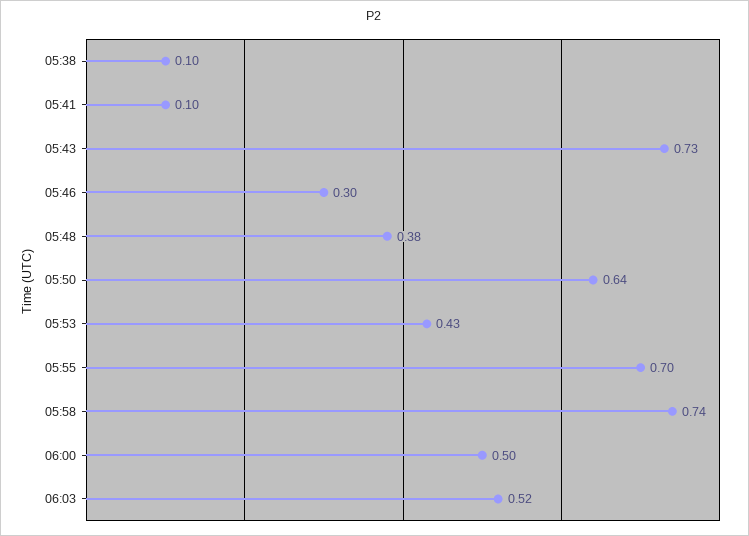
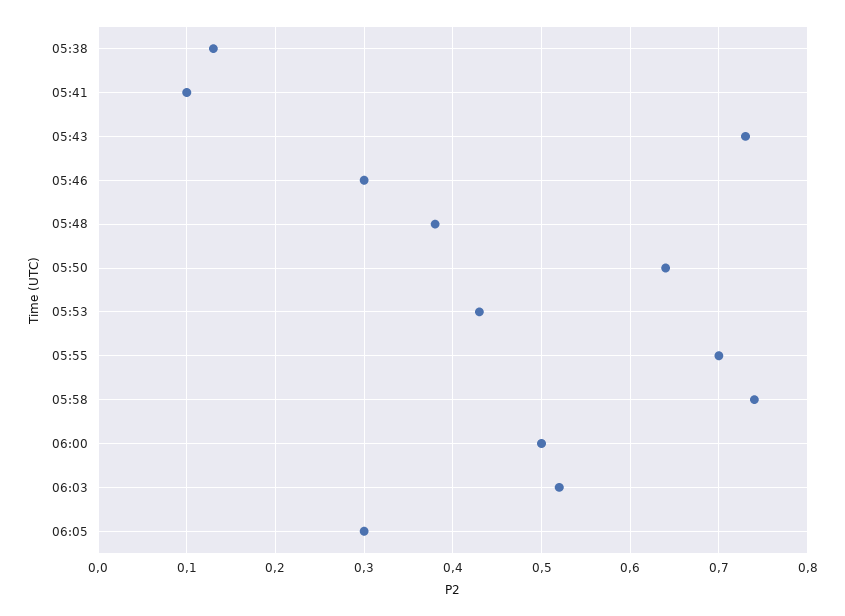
05:38: 0.1 -> 0.13
06:05: none -> 0.3

